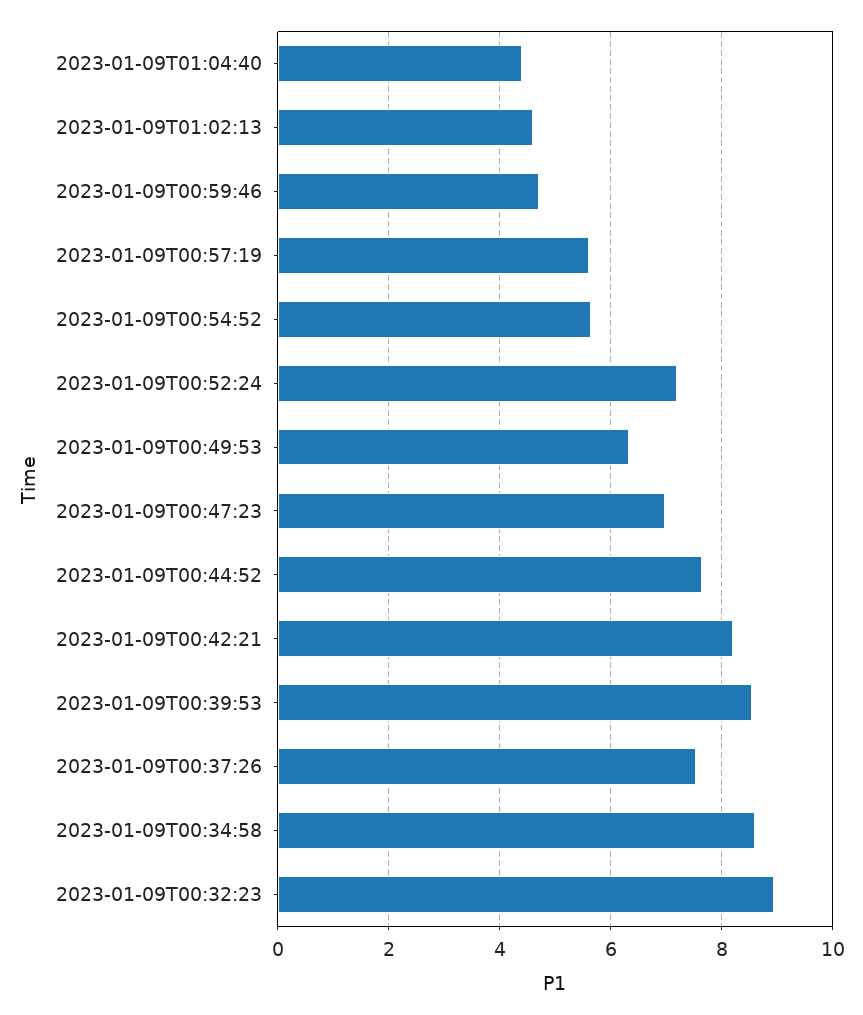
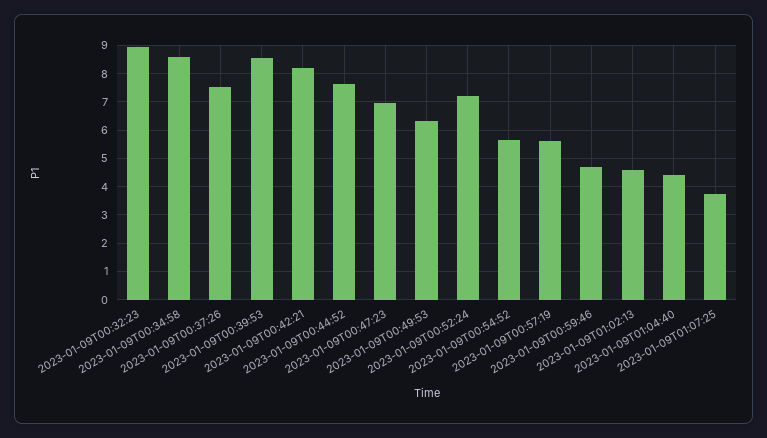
2023-01-09T01:07:25: none -> 3.75

